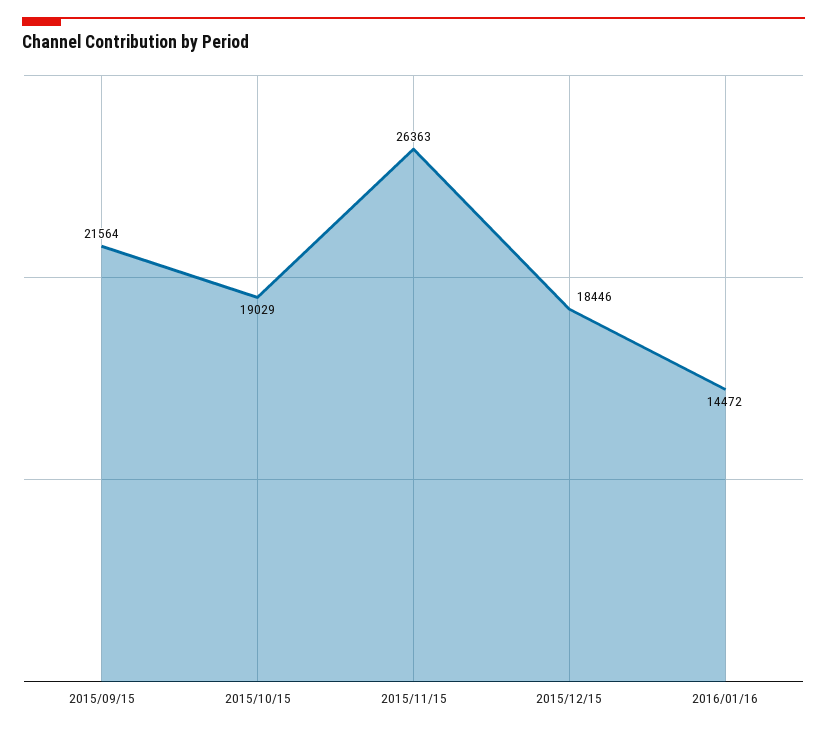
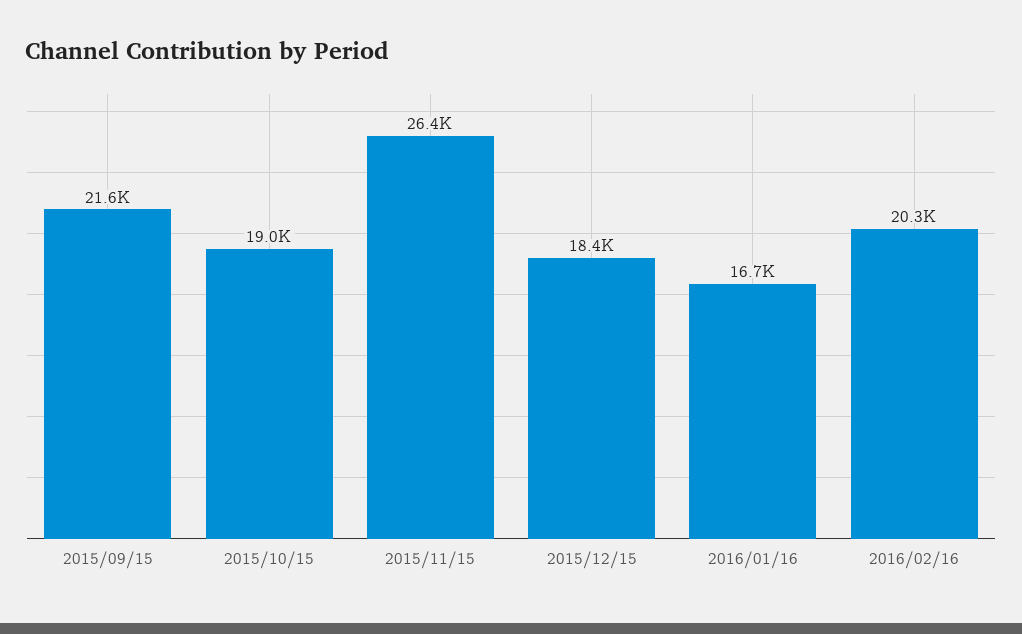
2016/01/16: 14472 -> 16700
2016/02/16: none -> 20300

